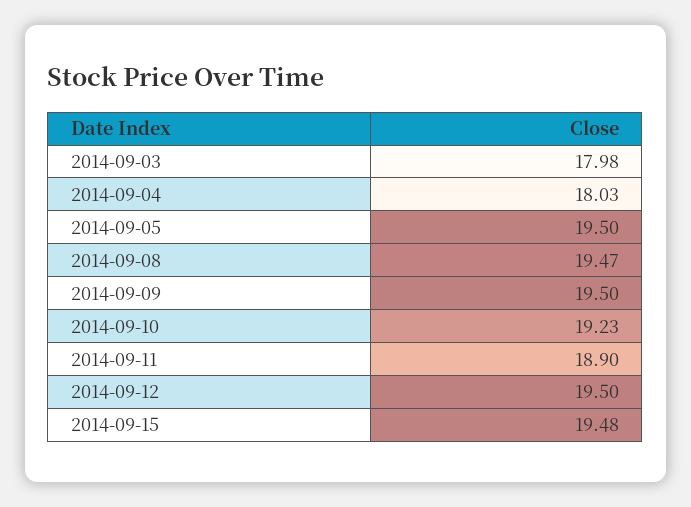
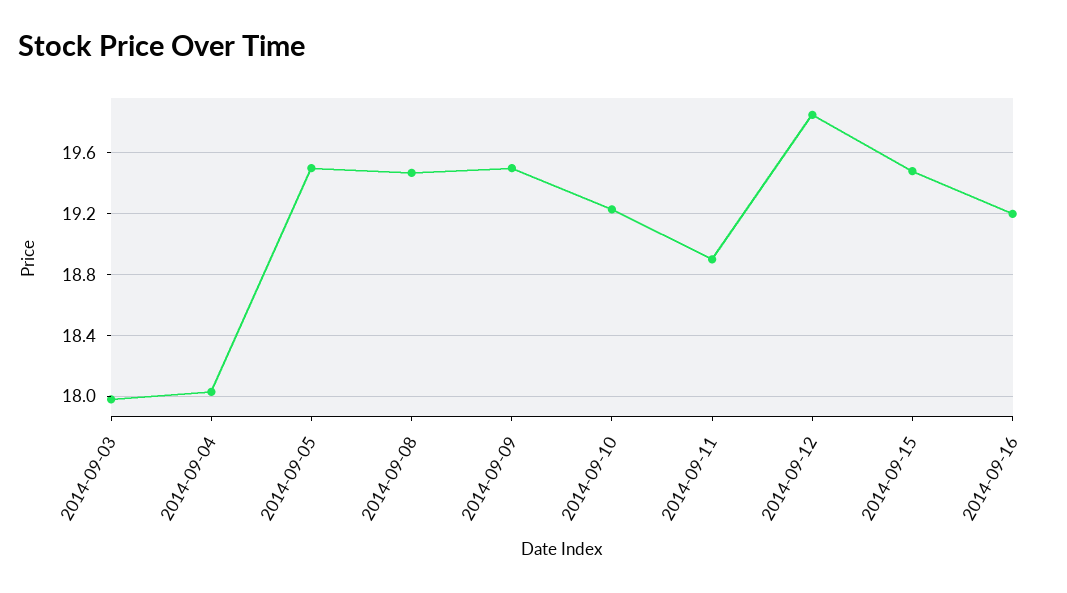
2014-09-12: 19.5 -> 19.85
2014-09-16: none -> 19.2

